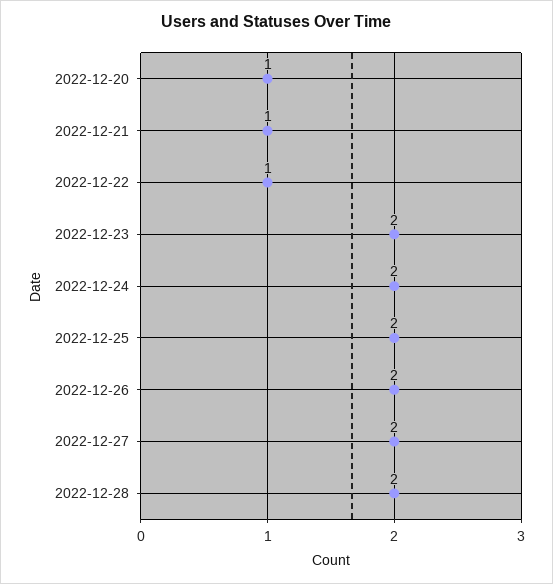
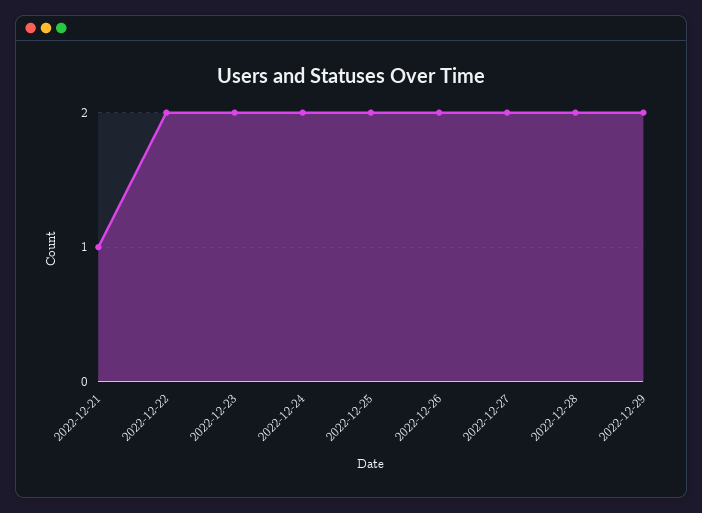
2022-12-20: 1 -> none
2022-12-22: 1 -> 2
2022-12-29: none -> 2

